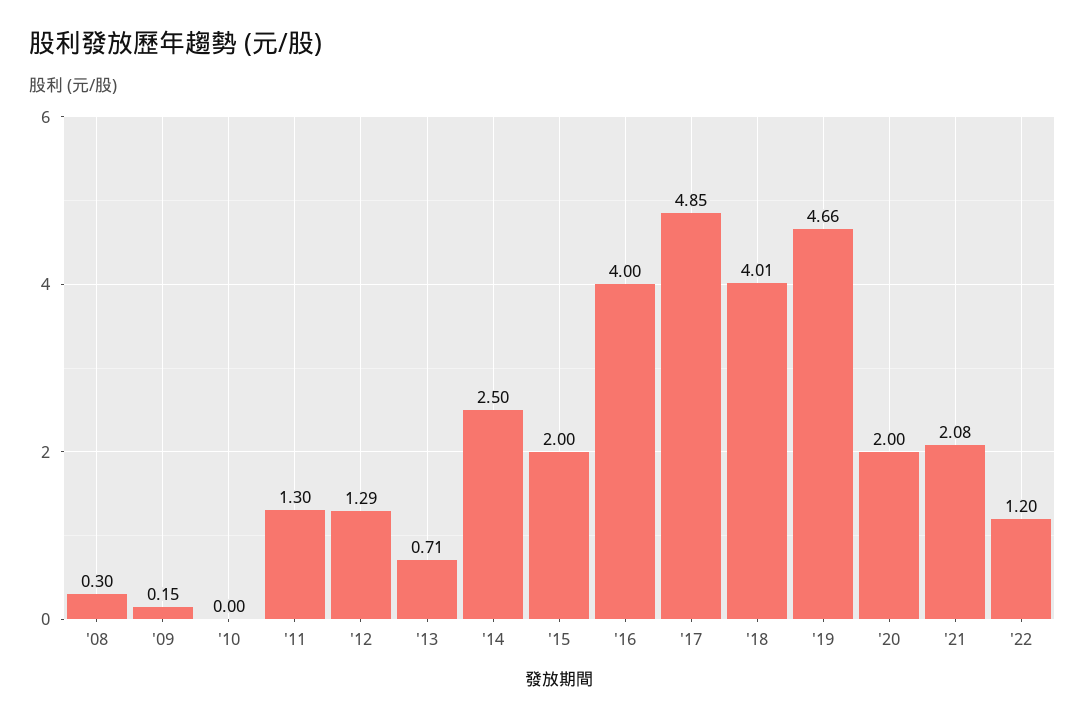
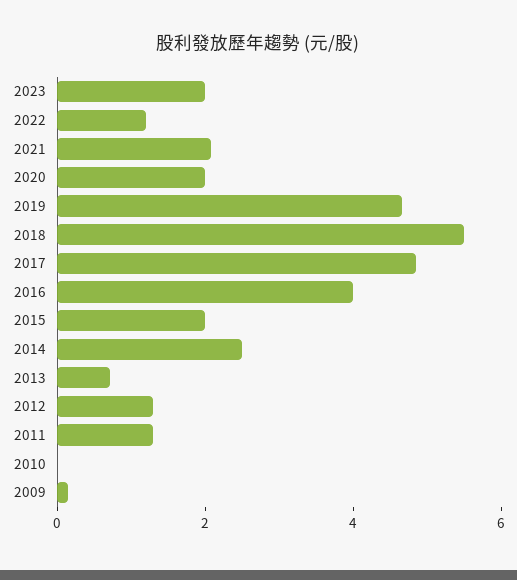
'08: 0.3 -> none
'18: 4.01 -> 5.5
2023: none -> 2

